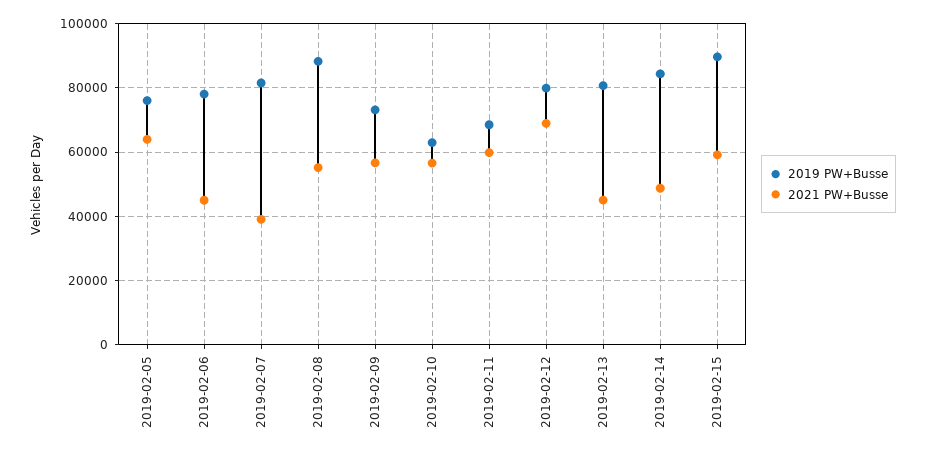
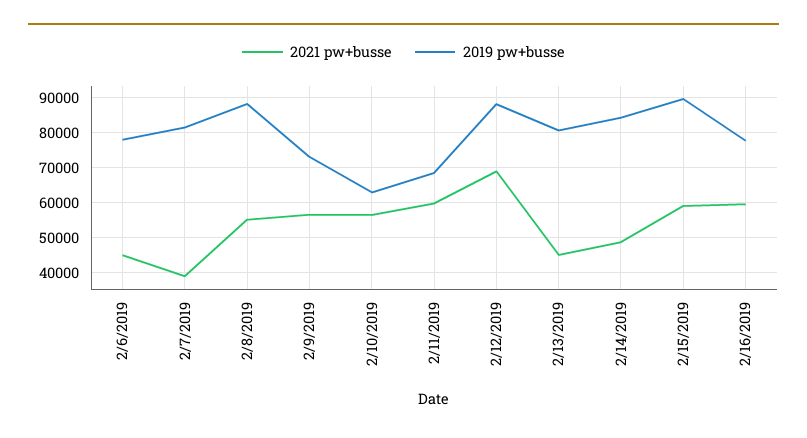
2019 PW+Busse, 2019-02-05: 76000 -> none
2021 PW+Busse, 2019-02-05: 64000 -> none
2019 PW+Busse, 2019-02-12: 80000 -> 88000
2021 PW+Busse, 2/16/2019: none -> 60000
2019 PW+Busse, 2/16/2019: none -> 78000

